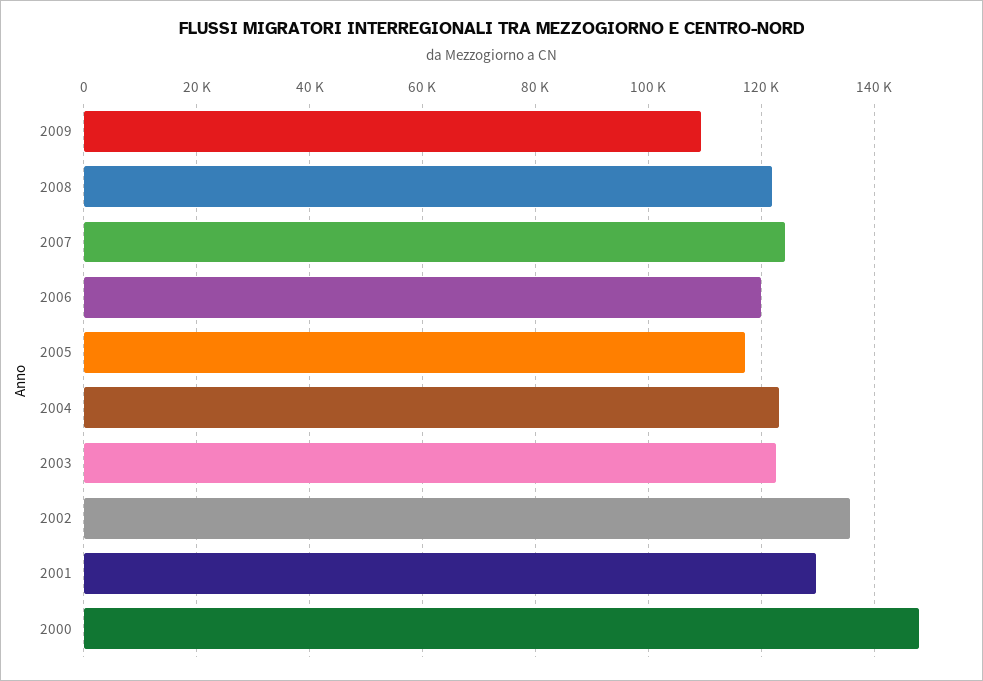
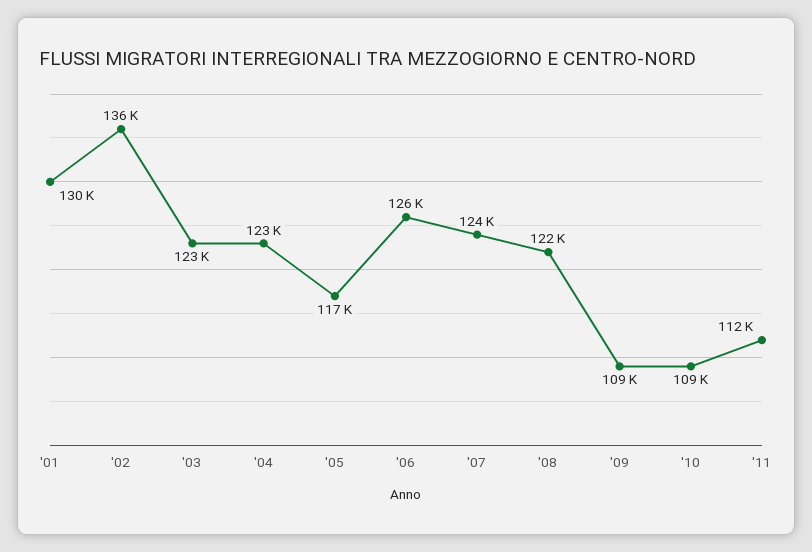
2006: 120000 -> 126000
2000: 148000 -> none
'10: none -> 109000
'11: none -> 112000

